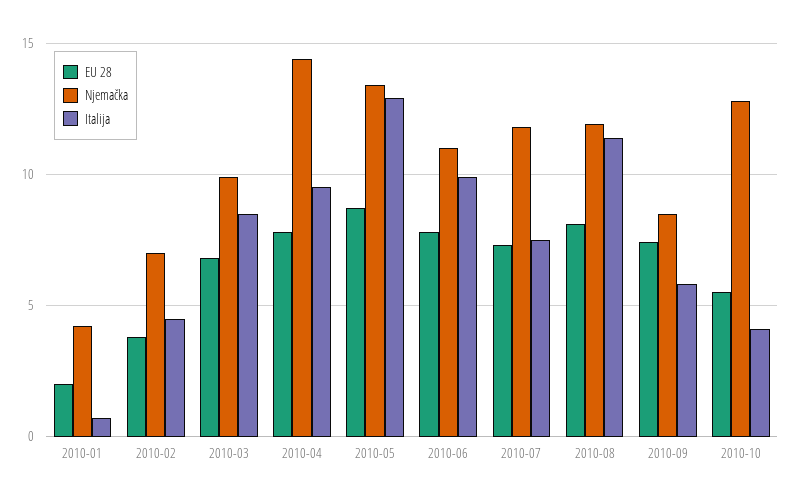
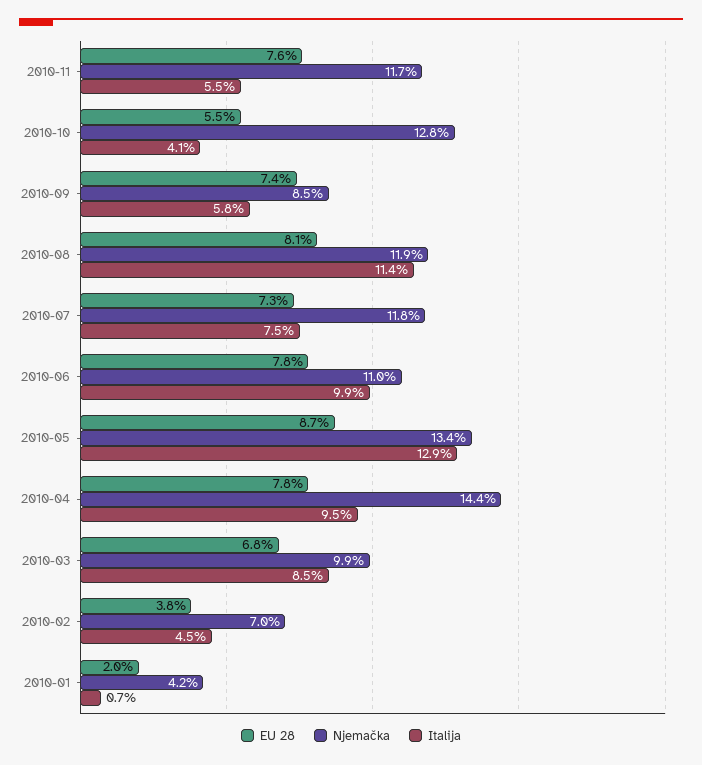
EU 28, 2010-11: none -> 7.6
Njemačka, 2010-11: none -> 11.7
Italija, 2010-11: none -> 5.5

